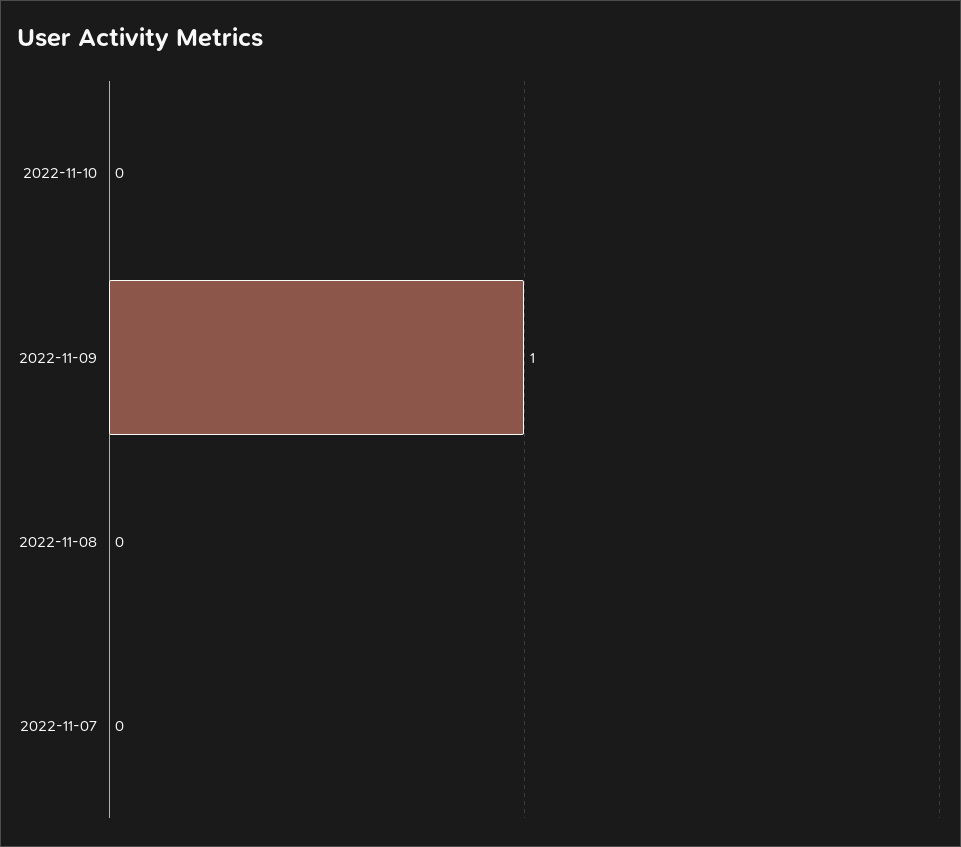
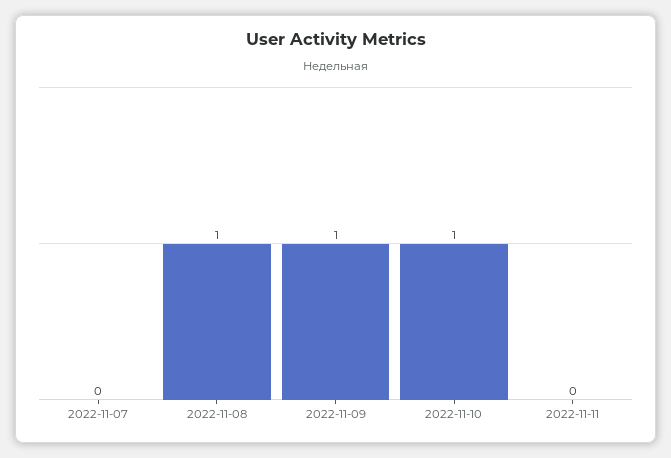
2022-11-10: 0 -> 1
2022-11-08: 0 -> 1
2022-11-11: none -> 0

